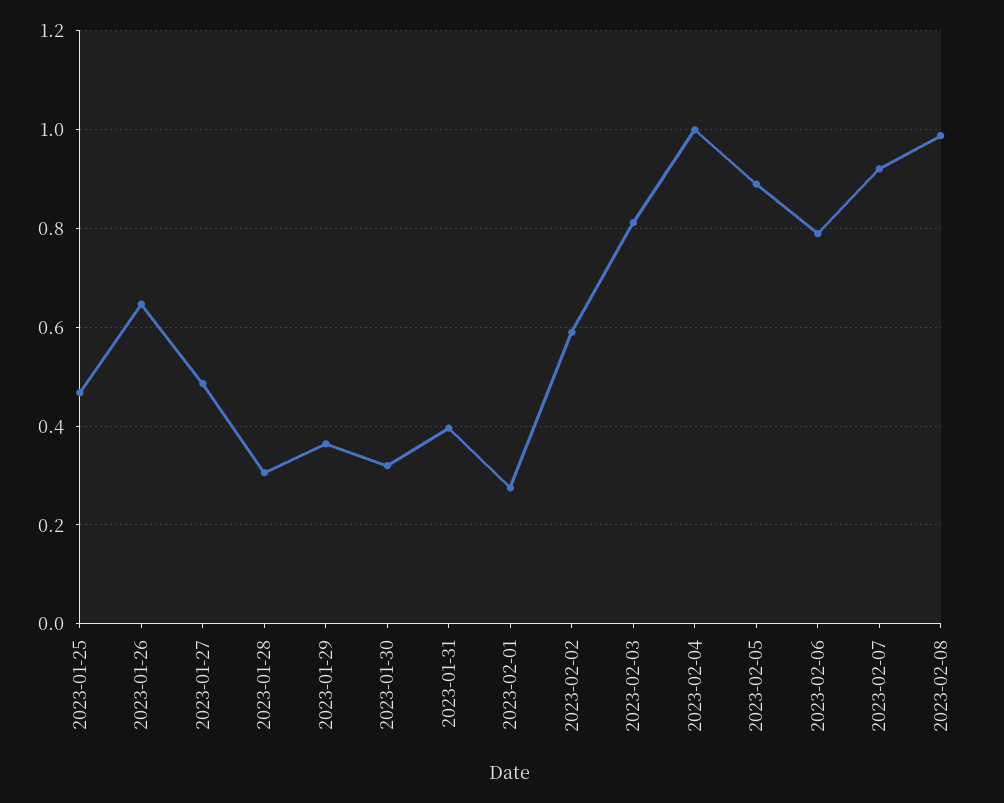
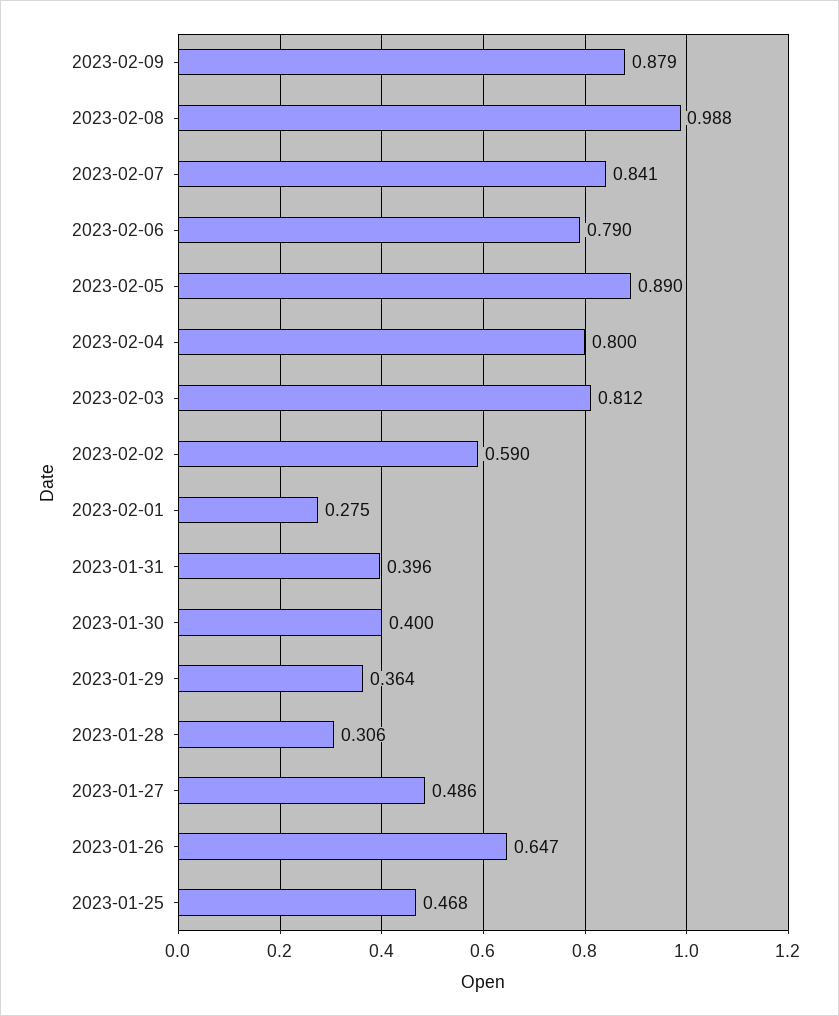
2023-01-30: 0.32 -> 0.4
2023-02-04: 1 -> 0.8
2023-02-07: 0.92 -> 0.841
2023-02-09: none -> 0.879

